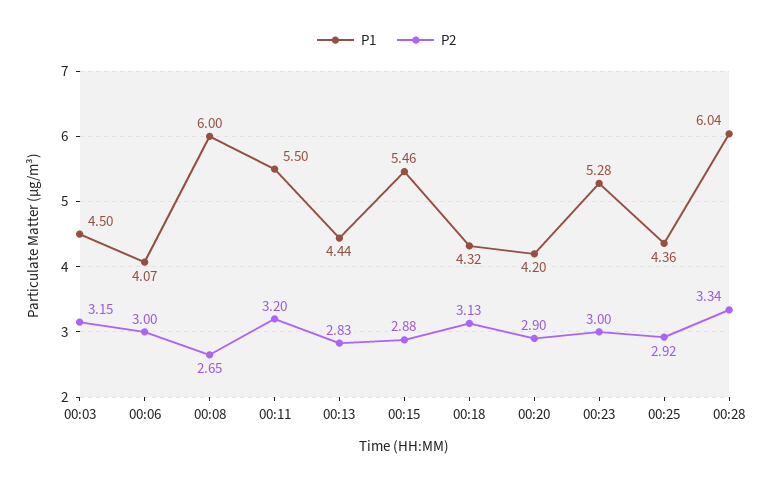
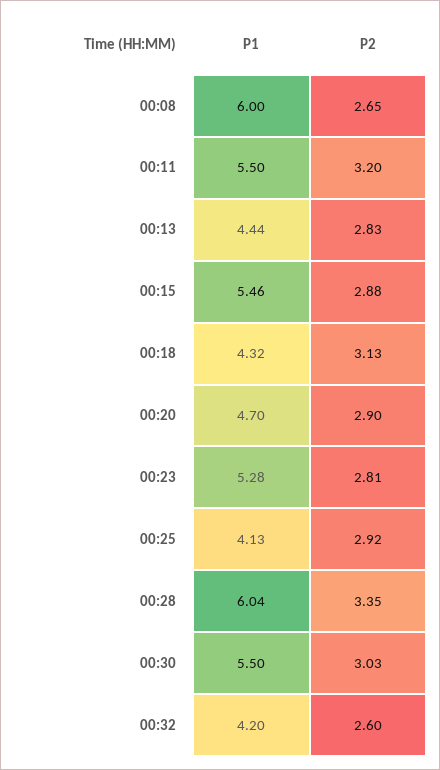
P1, 00:03: 4.5 -> none
P2, 00:03: 3.15 -> none
P1, 00:06: 4.07 -> none
P2, 00:06: 3 -> none
P1, 00:20: 4.2 -> 4.7
P2, 00:23: 3 -> 2.81
P1, 00:25: 4.36 -> 4.13
P2, 00:28: 3.34 -> 3.35
P1, 00:30: none -> 5.5
P2, 00:30: none -> 3.03
P1, 00:32: none -> 4.2
P2, 00:32: none -> 2.6

